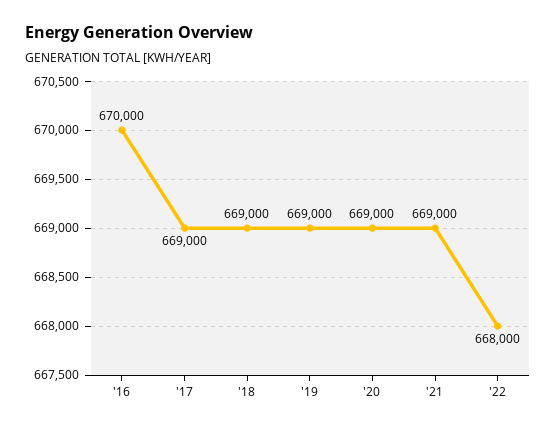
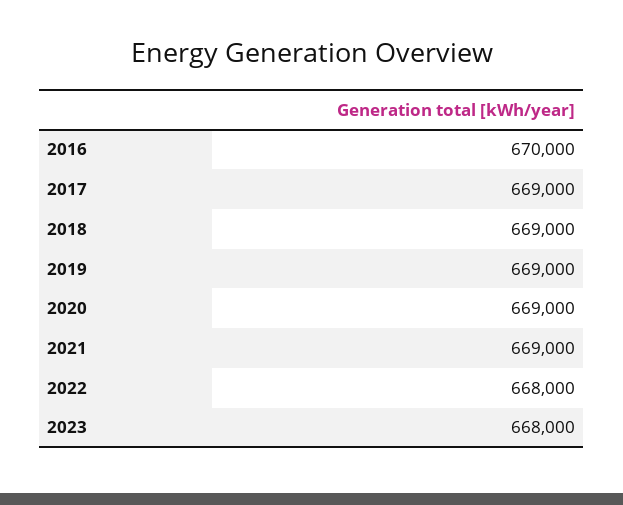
2023: none -> 668000

